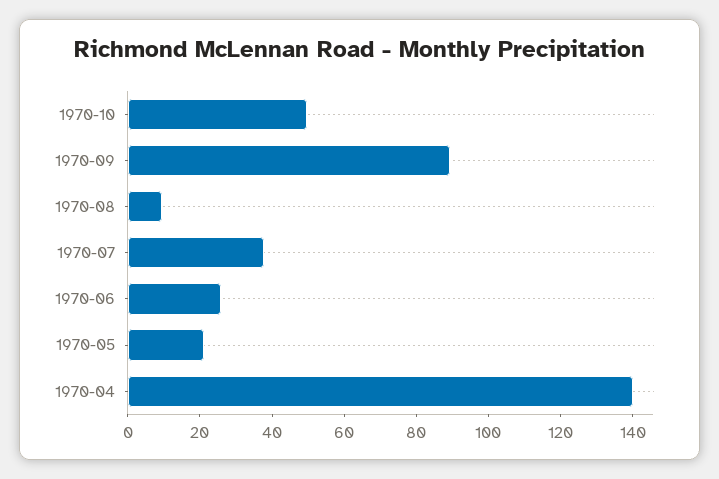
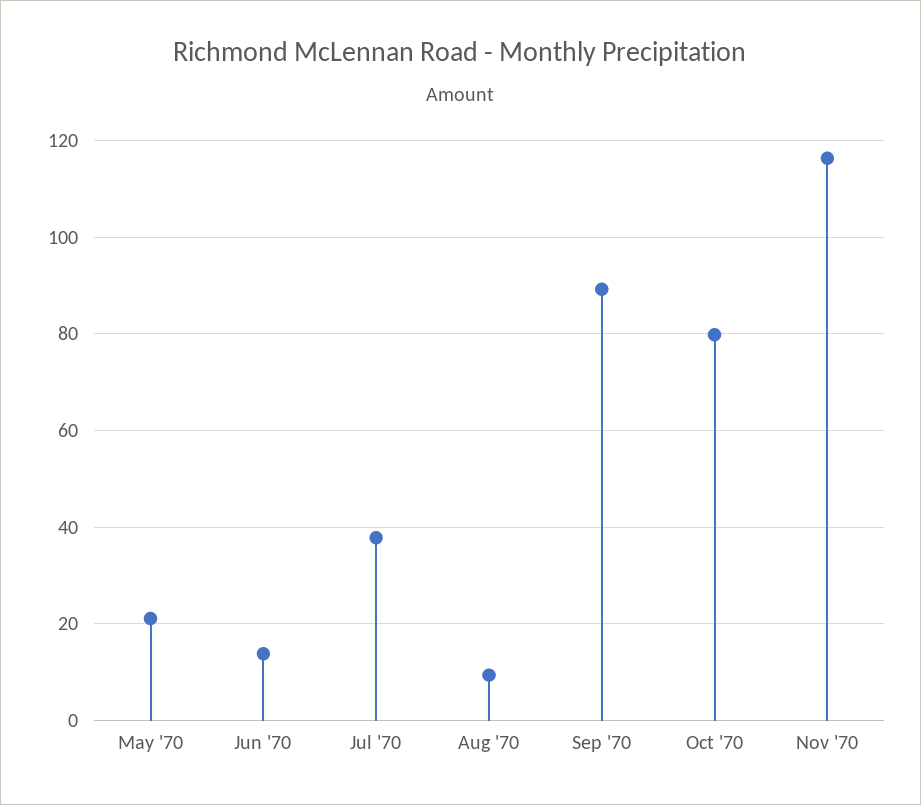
1970-10: 50 -> 80
1970-06: 25 -> 14
1970-04: 140 -> none
Nov '70: none -> 116

